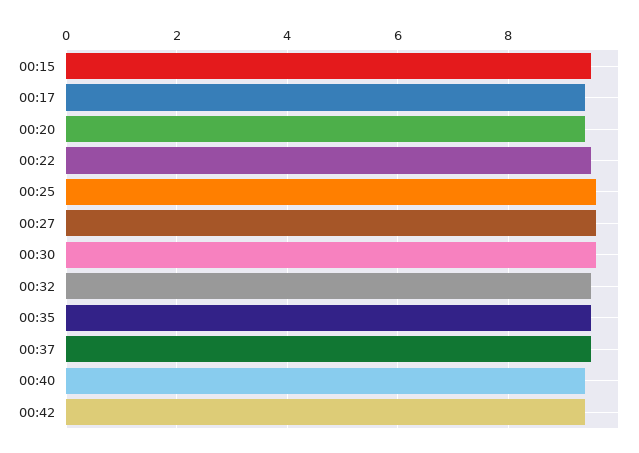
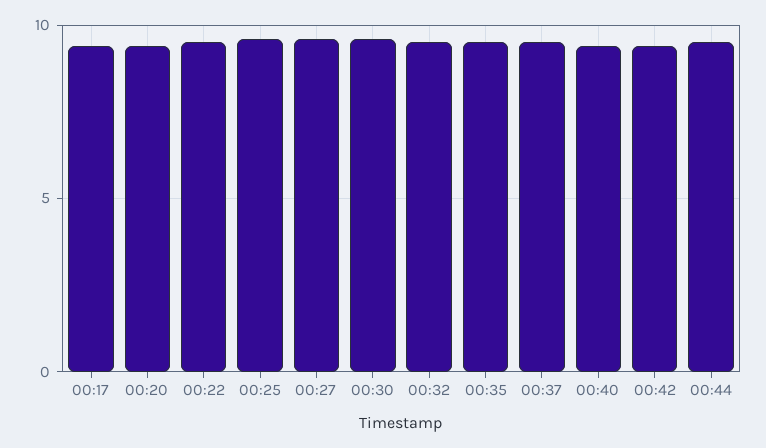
00:15: 9.5 -> none
00:44: none -> 9.5

